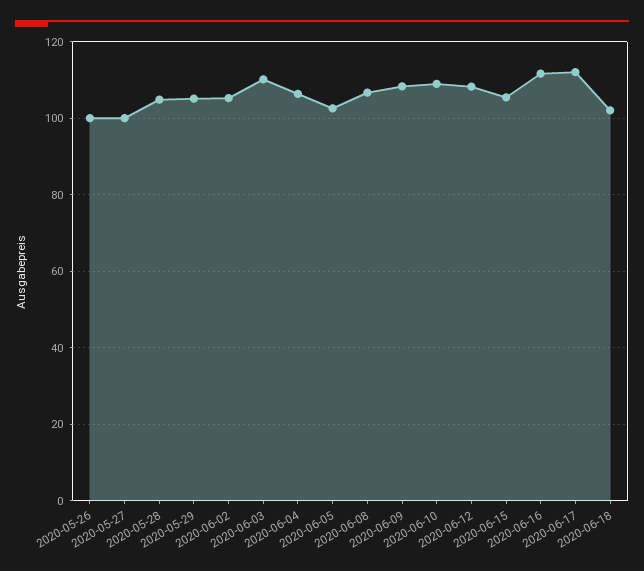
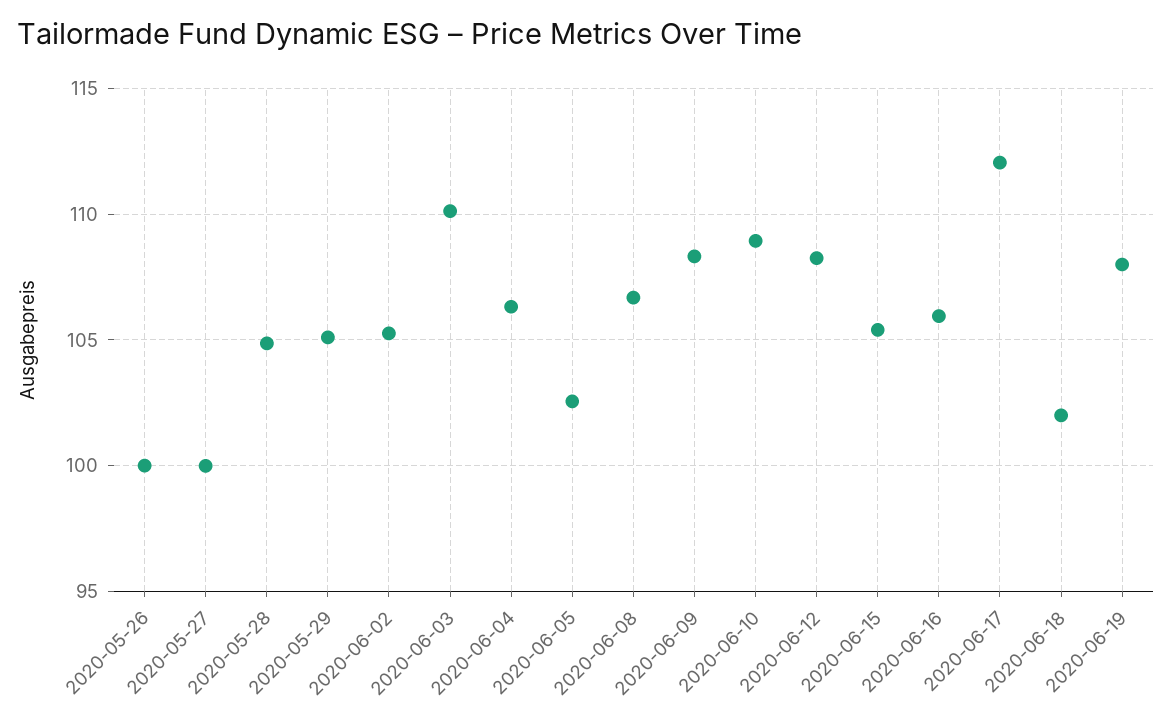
2020-06-16: 112 -> 106
2020-06-19: none -> 108

